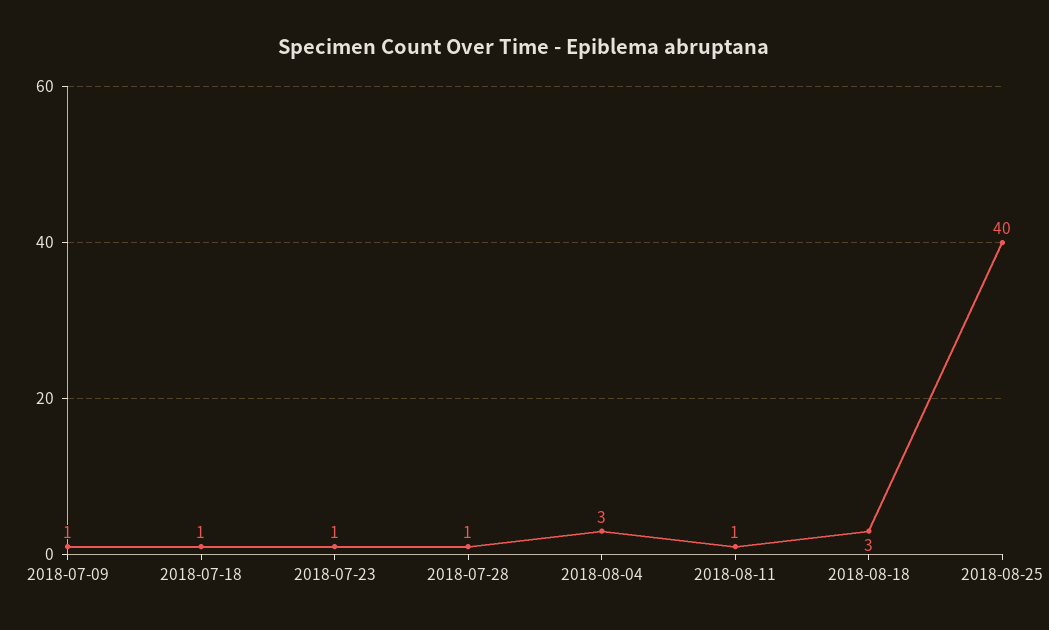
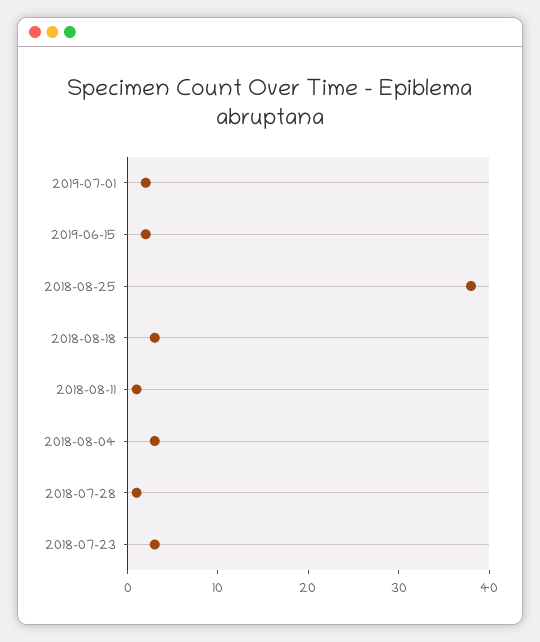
2018-07-09: 1 -> none
2018-07-18: 1 -> none
2018-07-23: 1 -> 3
2018-08-25: 40 -> 38
2019-07-01: none -> 2
2019-06-15: none -> 2

